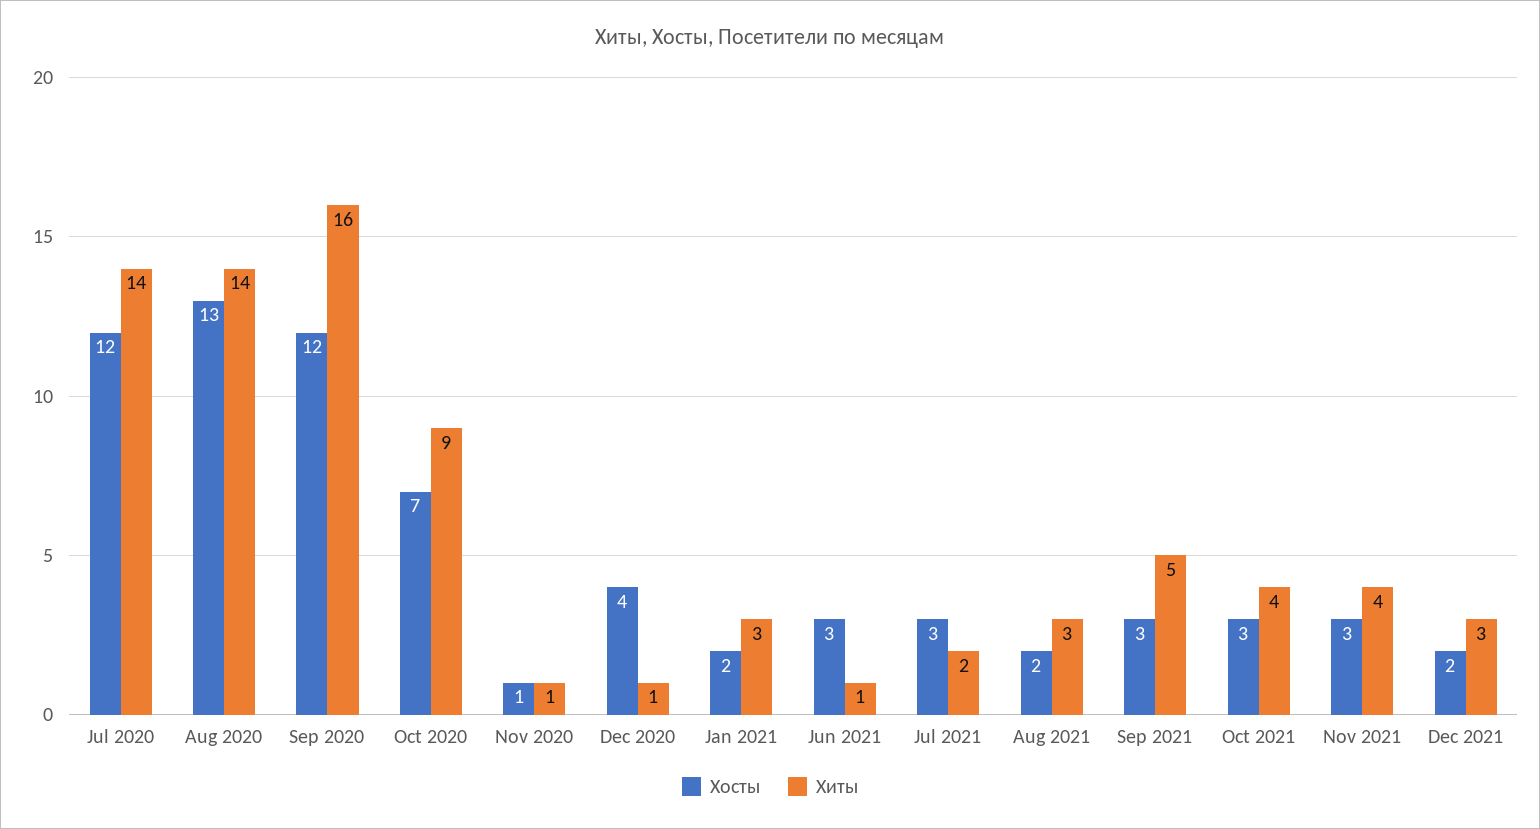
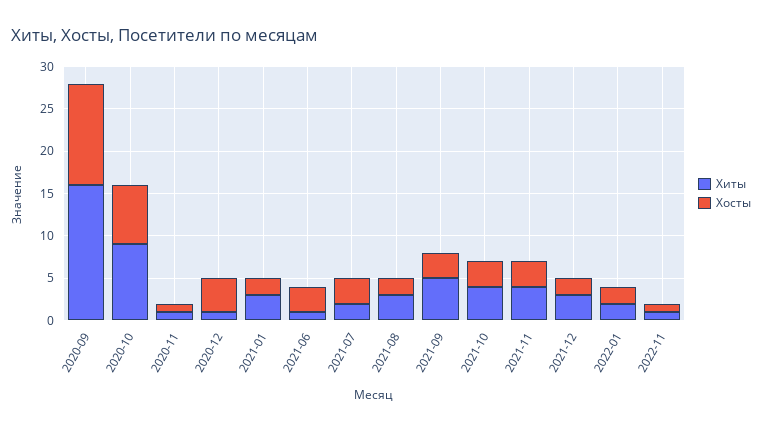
Хосты, Jul 2020: 12 -> none
Хиты, Jul 2020: 14 -> none
Хосты, Aug 2020: 13 -> none
Хиты, Aug 2020: 14 -> none
Хиты, 2022-01: none -> 2
Хосты, 2022-01: none -> 2
Хиты, 2022-11: none -> 1
Хосты, 2022-11: none -> 1

